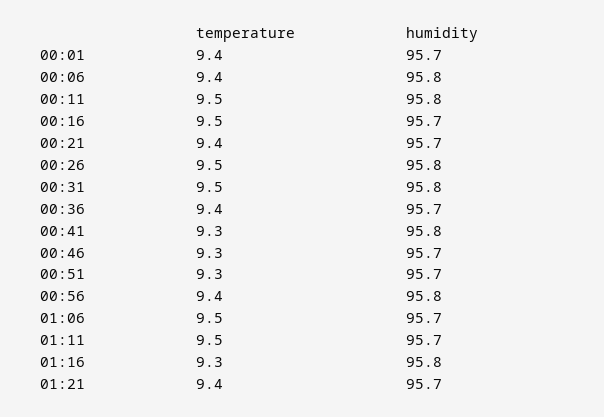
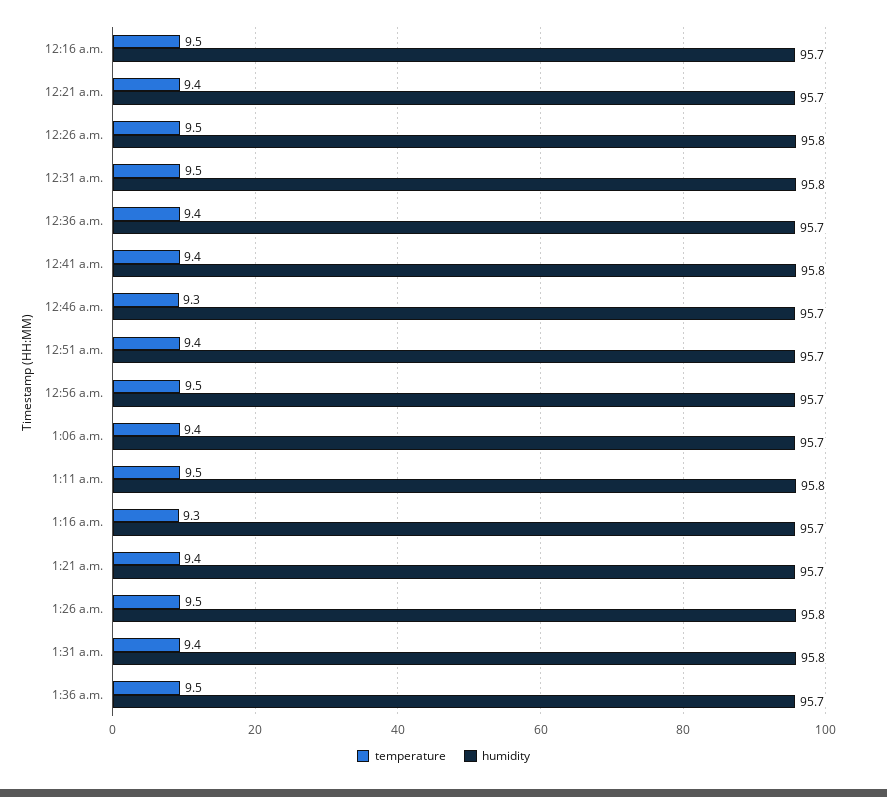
temperature, 00:01: 9.4 -> none
humidity, 00:01: 95.7 -> none
temperature, 00:06: 9.4 -> none
humidity, 00:06: 95.8 -> none
temperature, 00:11: 9.5 -> none
humidity, 00:11: 95.8 -> none
temperature, 00:41: 9.3 -> 9.4
temperature, 00:51: 9.3 -> 9.4
temperature, 00:56: 9.4 -> 9.5
humidity, 00:56: 95.8 -> 95.7
temperature, 01:06: 9.5 -> 9.4
humidity, 01:11: 95.7 -> 95.8
humidity, 01:16: 95.8 -> 95.7
temperature, 1:26 a.m.: none -> 9.5
humidity, 1:26 a.m.: none -> 95.8
temperature, 1:31 a.m.: none -> 9.4
humidity, 1:31 a.m.: none -> 95.8
temperature, 1:36 a.m.: none -> 9.5
humidity, 1:36 a.m.: none -> 95.7

